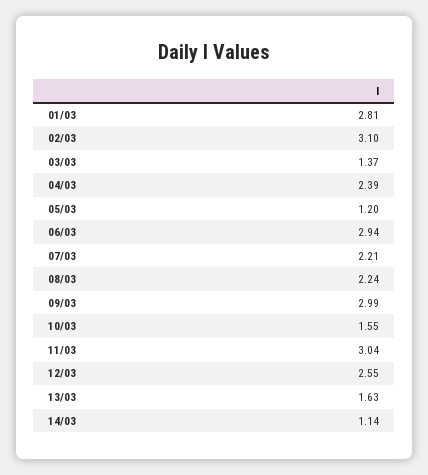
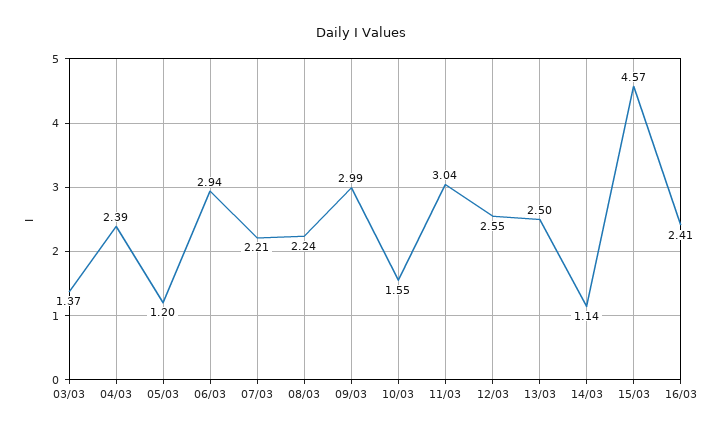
01/03: 2.81 -> none
02/03: 3.1 -> none
13/03: 1.63 -> 2.5
15/03: none -> 4.57
16/03: none -> 2.41

